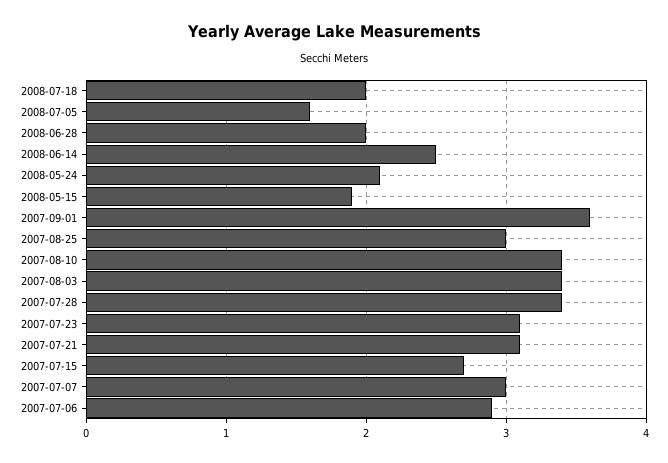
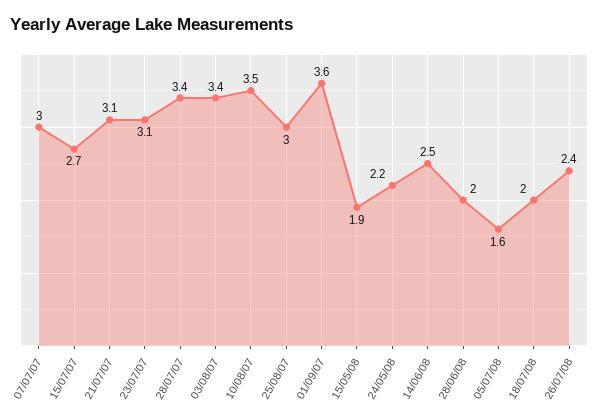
2008-05-24: 2.1 -> 2.2
2007-08-10: 3.4 -> 3.5
2007-07-06: 2.9 -> none
26/07/08: none -> 2.4

